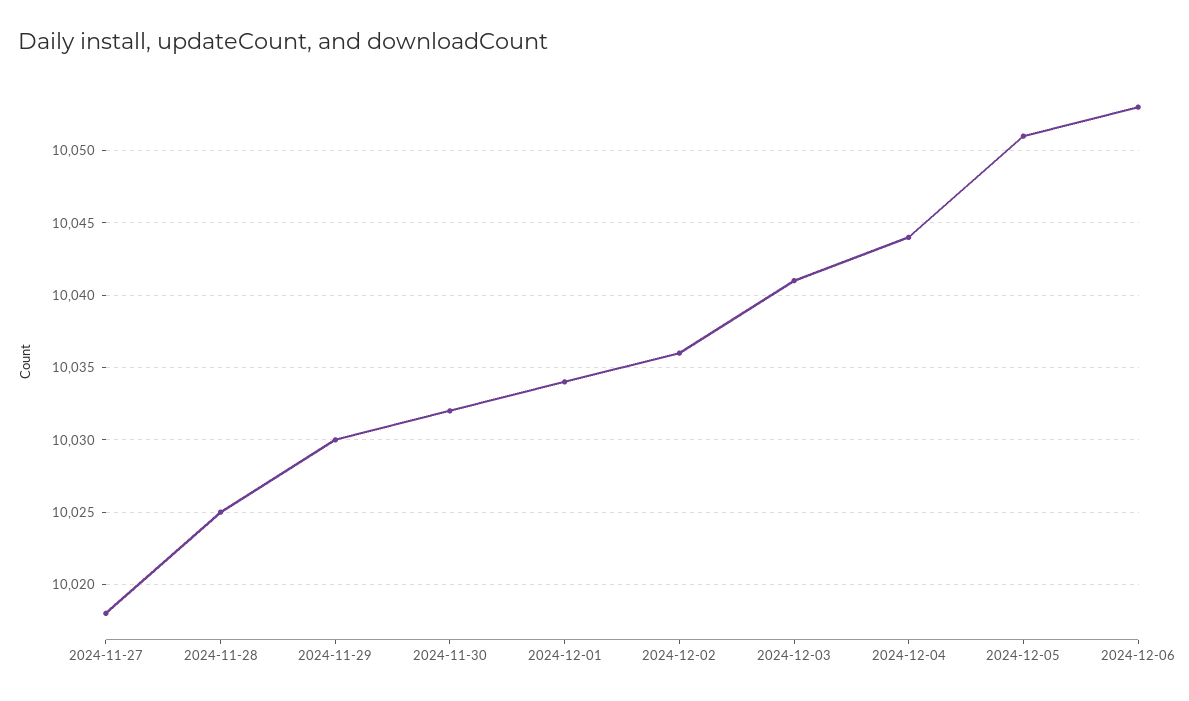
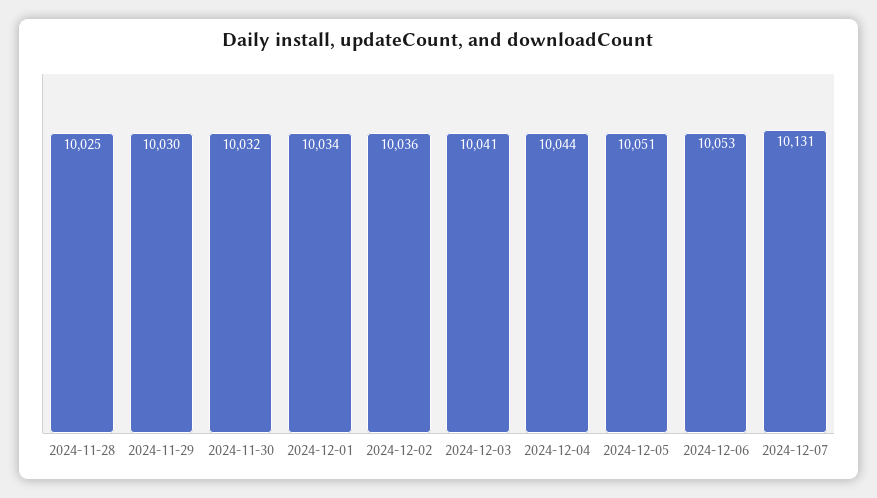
2024-11-27: 10018 -> none
2024-12-07: none -> 10131

